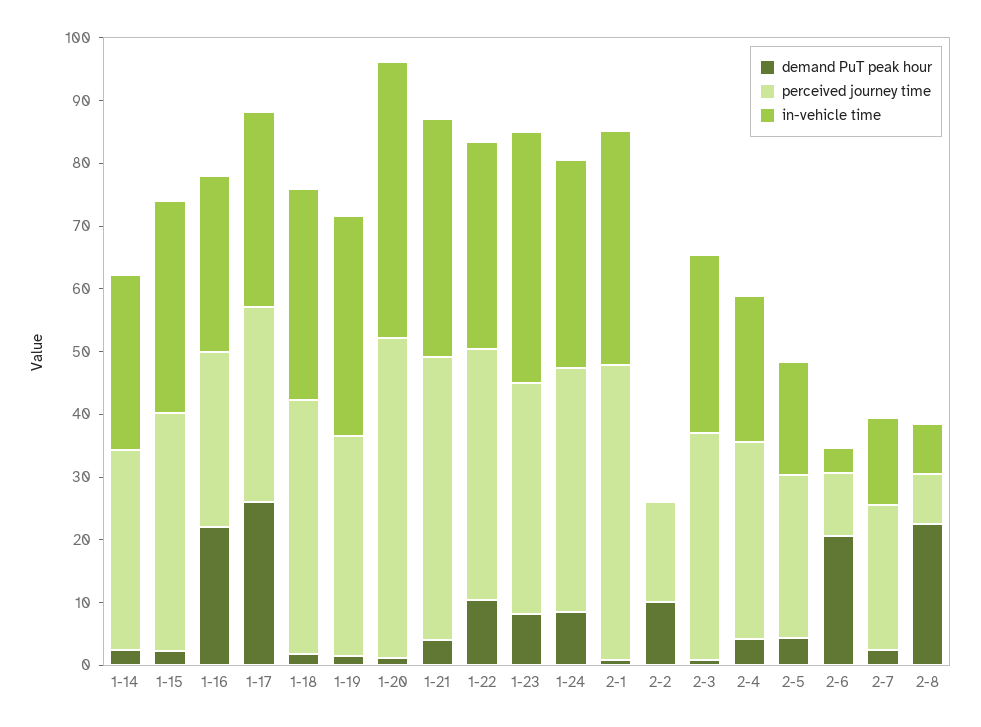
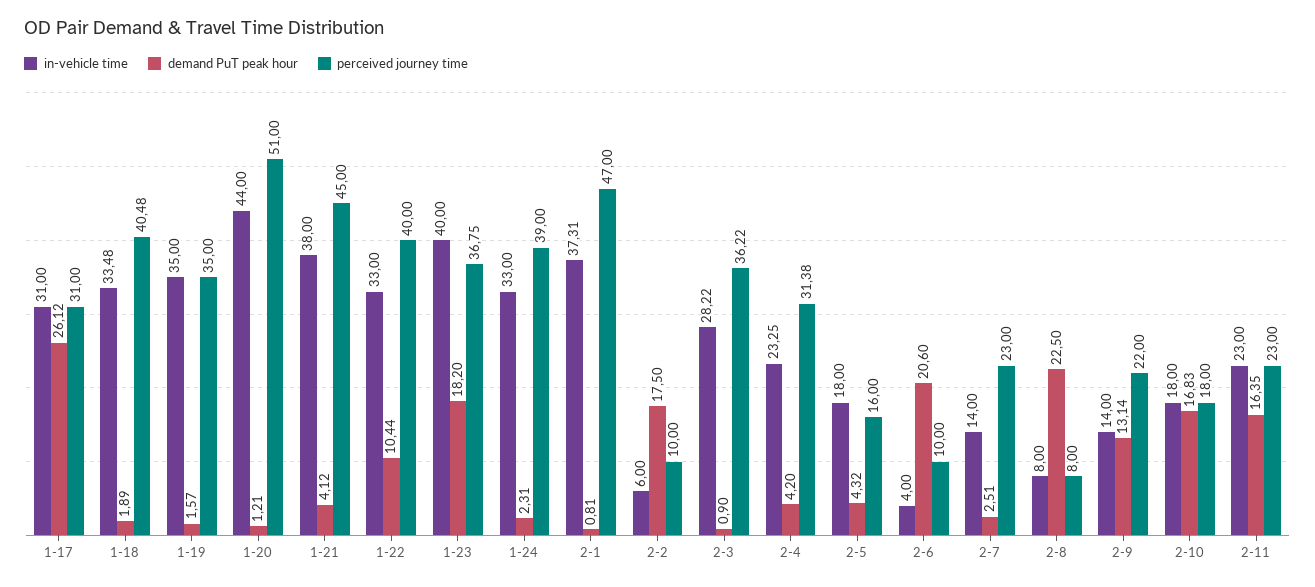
demand PuT peak hour, 1-14: 2 -> none
perceived journey time, 1-14: 32 -> none
in-vehicle time, 1-14: 28 -> none
demand PuT peak hour, 1-15: 2 -> none
perceived journey time, 1-15: 38 -> none
in-vehicle time, 1-15: 34 -> none
demand PuT peak hour, 1-16: 22 -> none
perceived journey time, 1-16: 28 -> none
in-vehicle time, 1-16: 28 -> none
demand PuT peak hour, 1-23: 8 -> 18.2
demand PuT peak hour, 1-24: 8 -> 2.31
demand PuT peak hour, 2-2: 10 -> 17.5
perceived journey time, 2-2: 16 -> 10
in-vehicle time, 2-2: 0 -> 6
perceived journey time, 2-5: 26 -> 16
in-vehicle time, 2-9: none -> 14
demand PuT peak hour, 2-9: none -> 13.14
perceived journey time, 2-9: none -> 22
in-vehicle time, 2-10: none -> 18
demand PuT peak hour, 2-10: none -> 16.83
perceived journey time, 2-10: none -> 18
in-vehicle time, 2-11: none -> 23
demand PuT peak hour, 2-11: none -> 16.35
perceived journey time, 2-11: none -> 23

